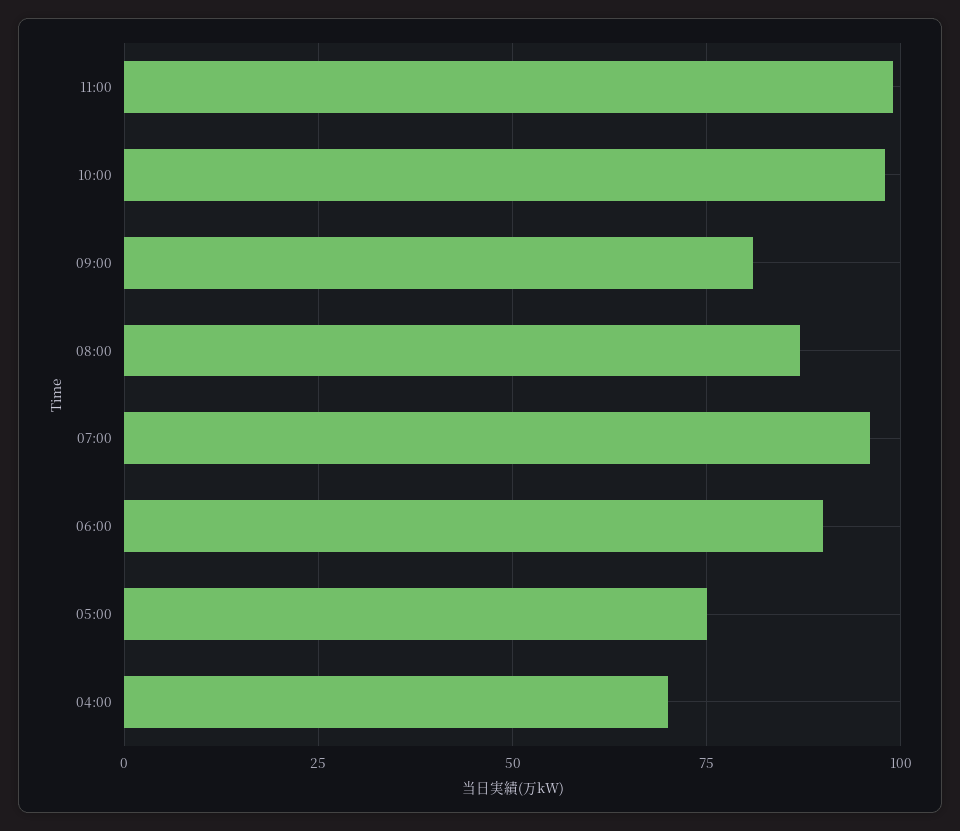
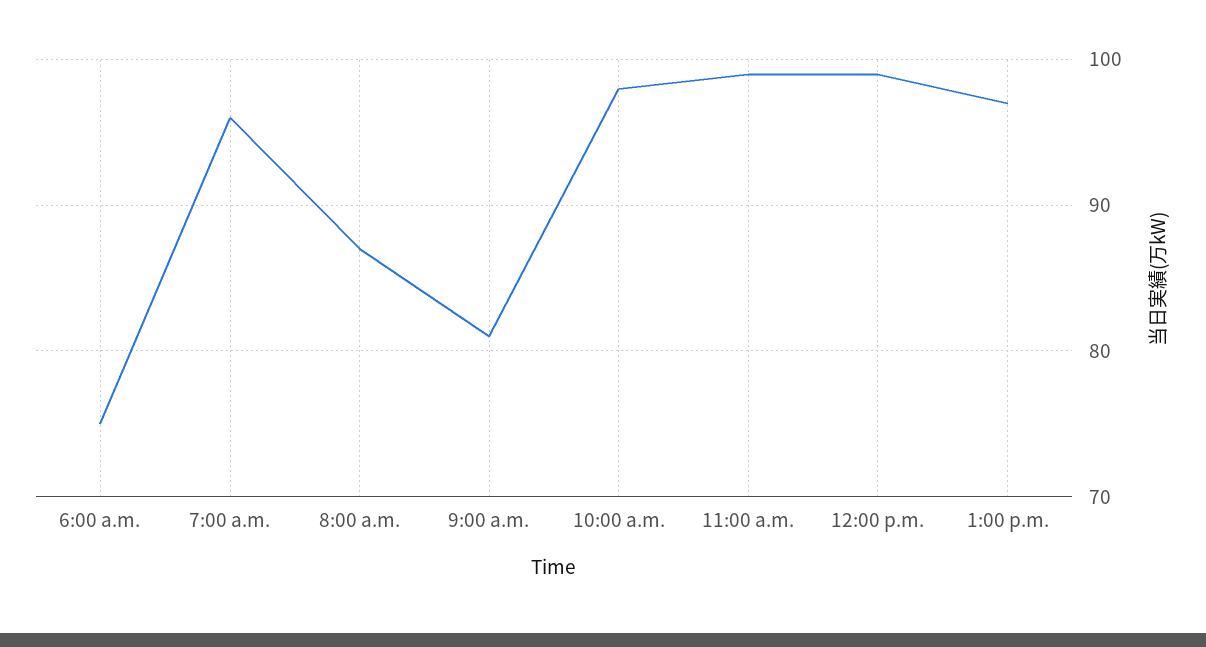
06:00: 90 -> 75
05:00: 75 -> none
04:00: 70 -> none
12:00 p.m.: none -> 99
1:00 p.m.: none -> 97

